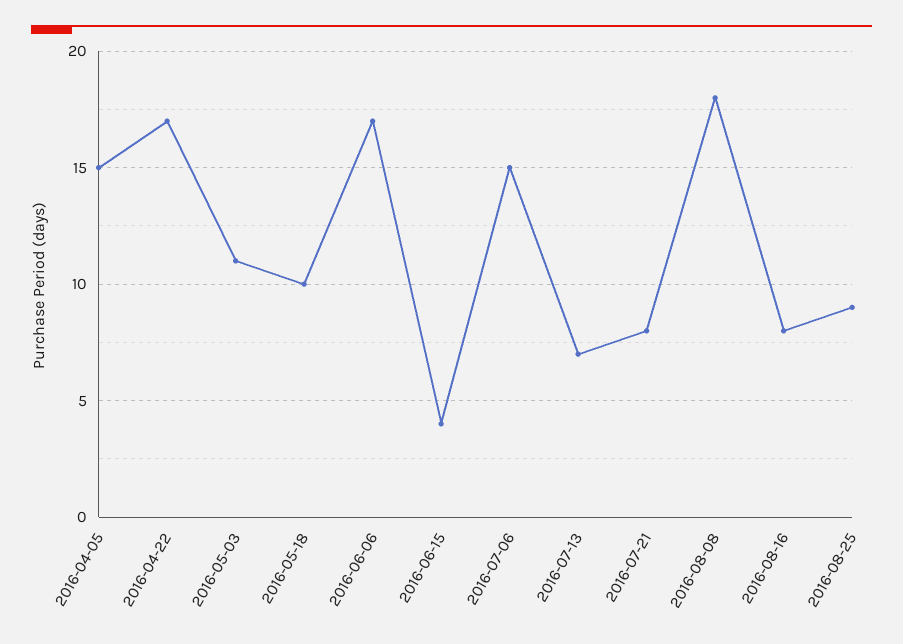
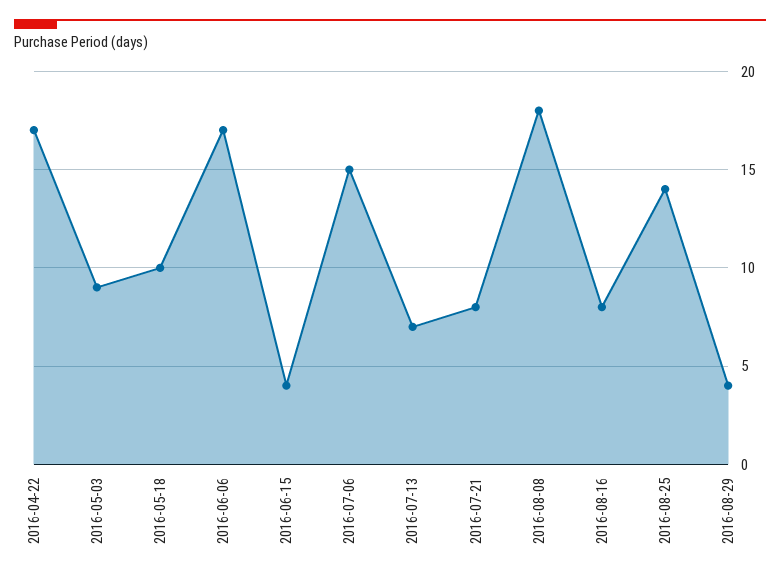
2016-04-05: 15 -> none
2016-05-03: 11 -> 9
2016-08-25: 9 -> 14
2016-08-29: none -> 4

